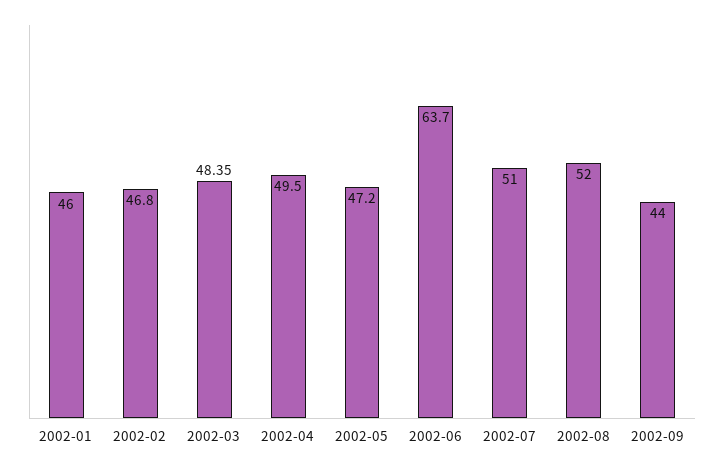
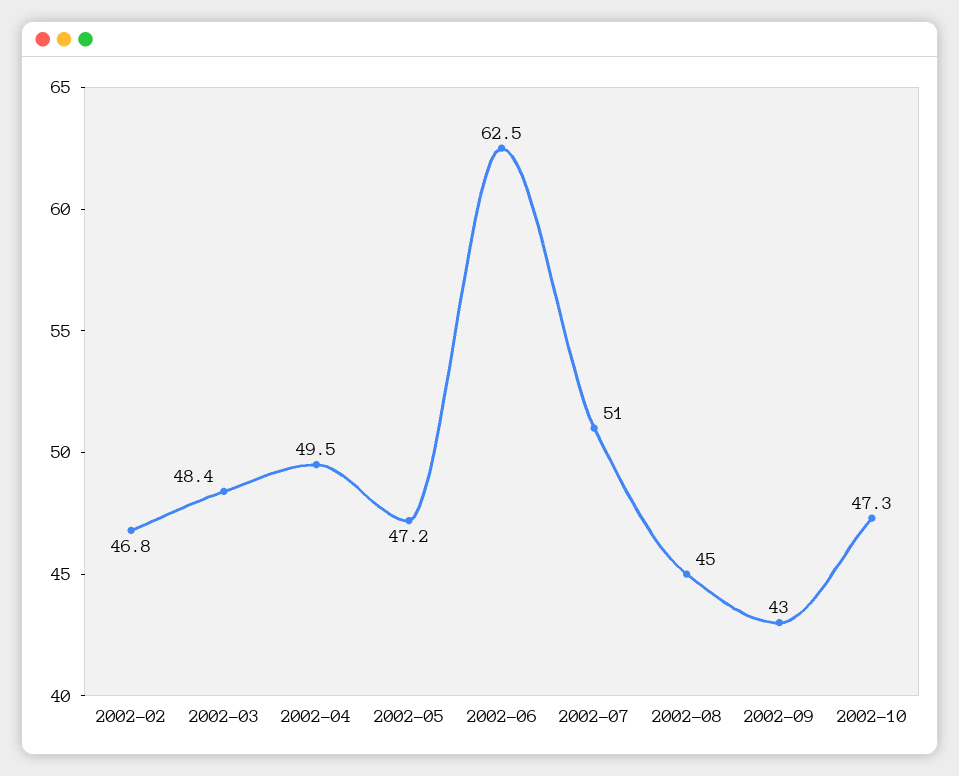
2002-01: 46 -> none
2002-06: 63.7 -> 62.5
2002-08: 52 -> 45
2002-09: 44 -> 43
2002-10: none -> 47.3

